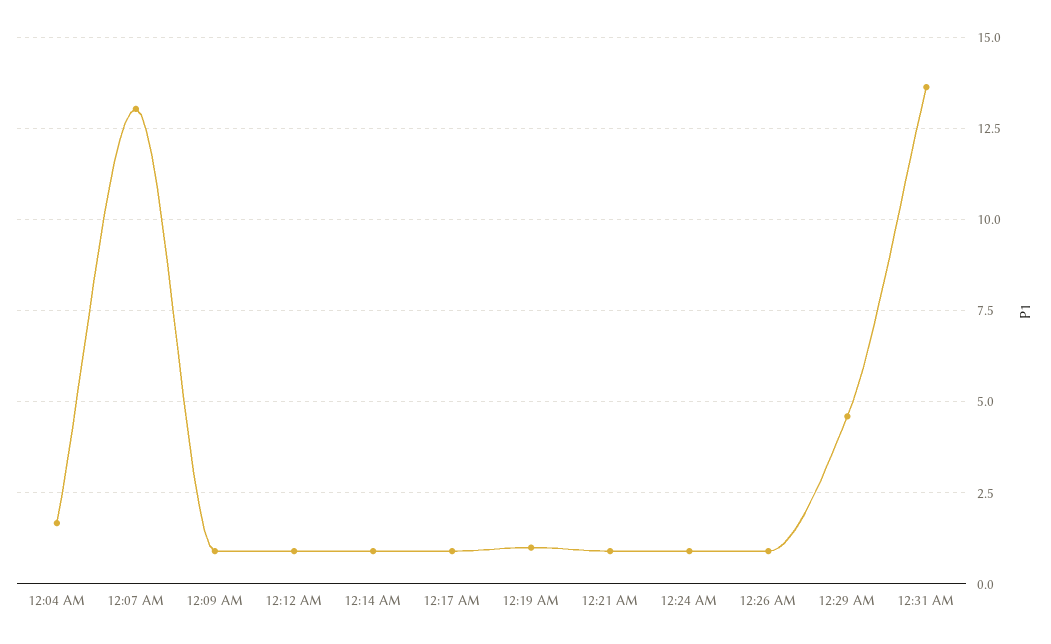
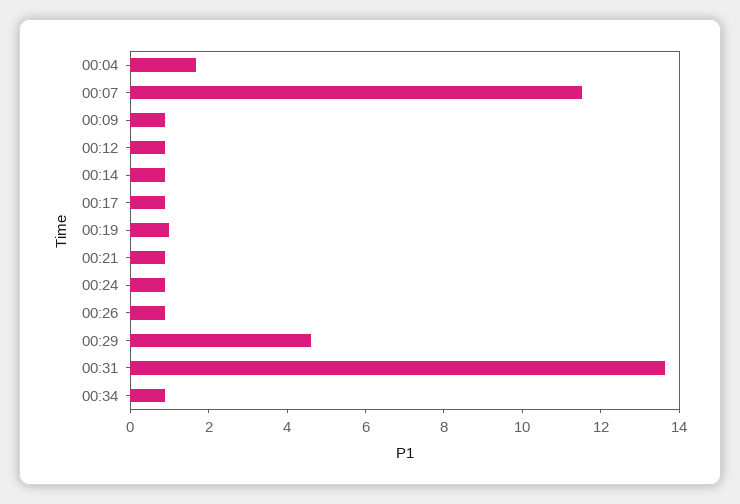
12:07 AM: 13 -> 11.5
00:34: none -> 1

